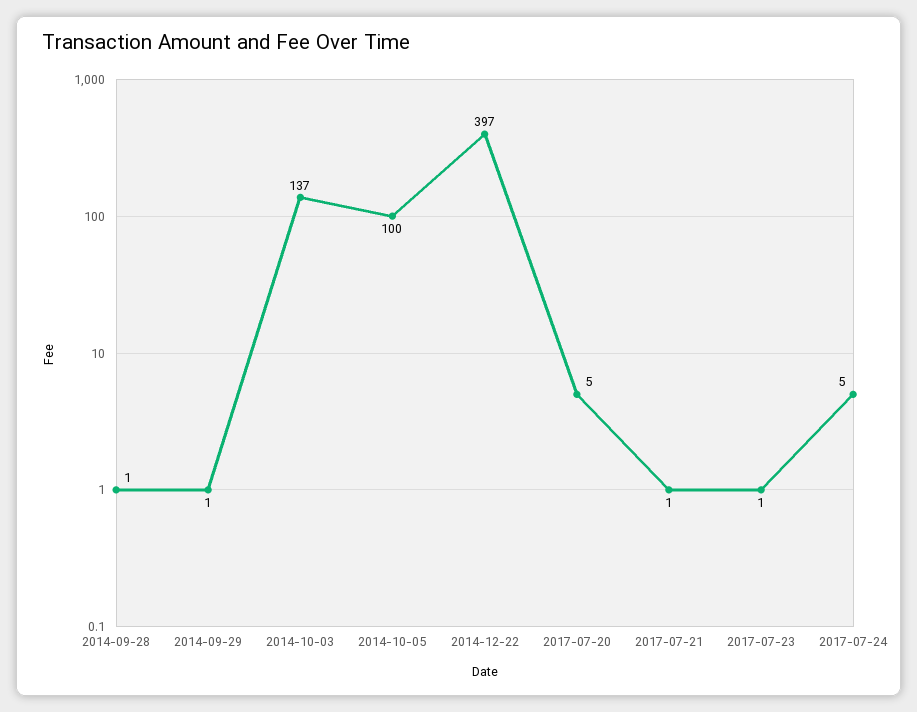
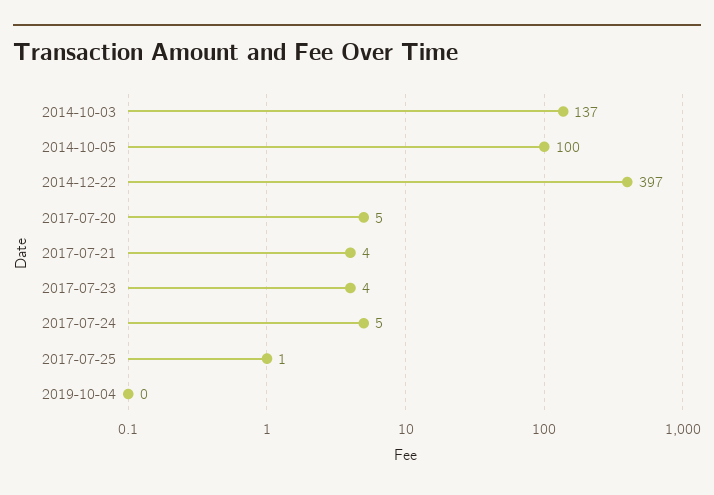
2014-09-28: 1 -> none
2014-09-29: 1 -> none
2017-07-21: 1 -> 4
2017-07-23: 1 -> 4
2017-07-25: none -> 1
2019-10-04: none -> 0

